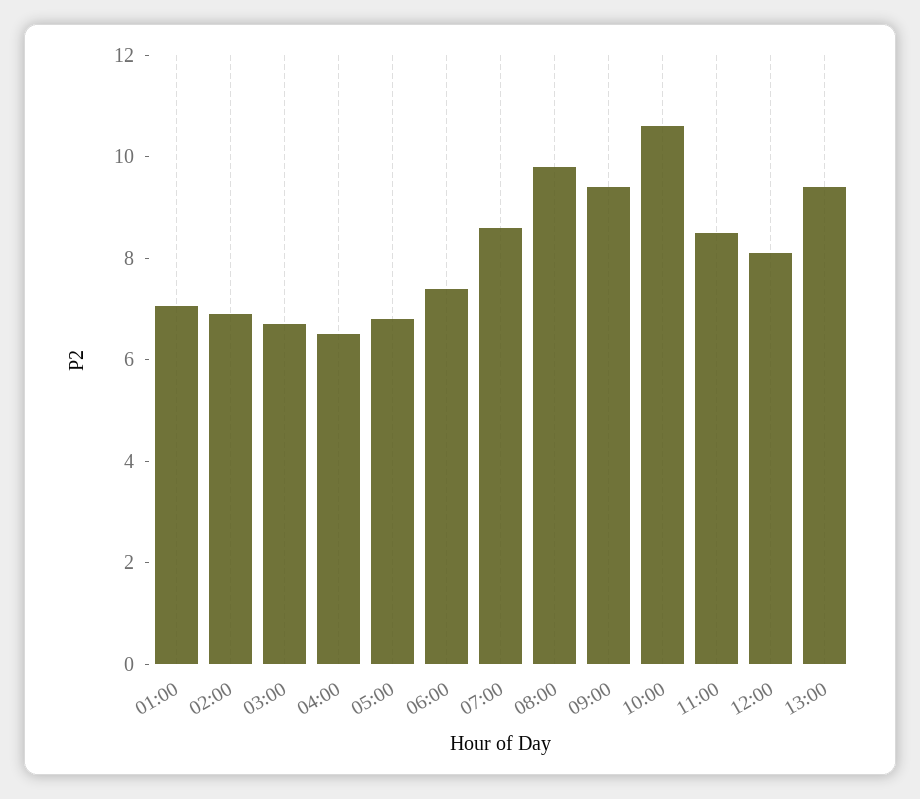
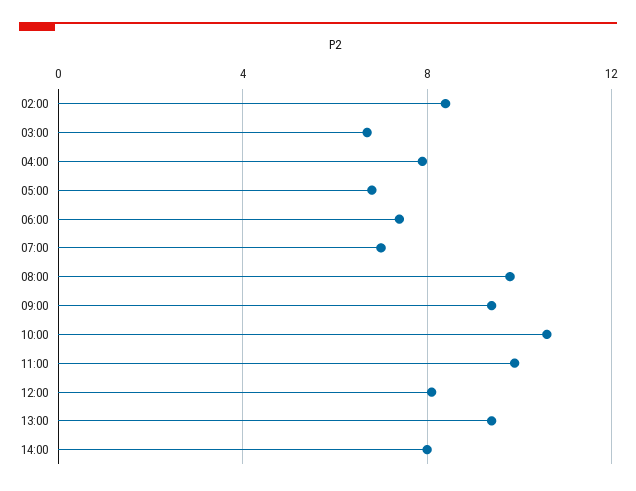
01:00: 7 -> none
02:00: 7 -> 8.5
04:00: 6.5 -> 8
07:00: 8.5 -> 7
11:00: 8.5 -> 10
14:00: none -> 8

